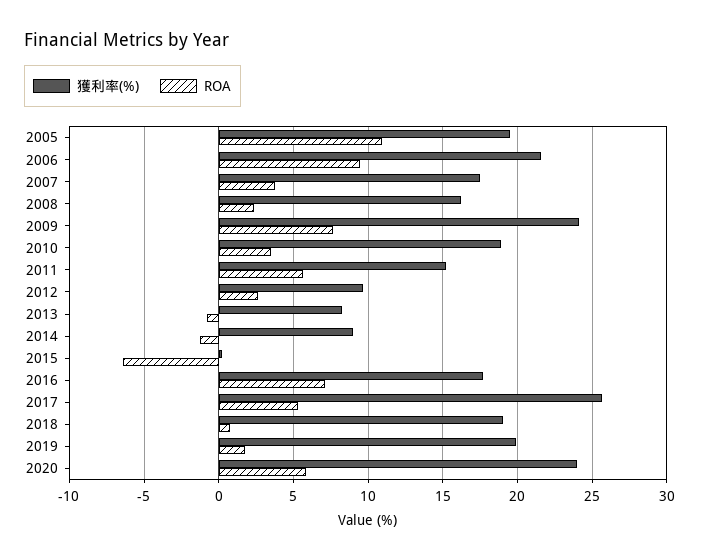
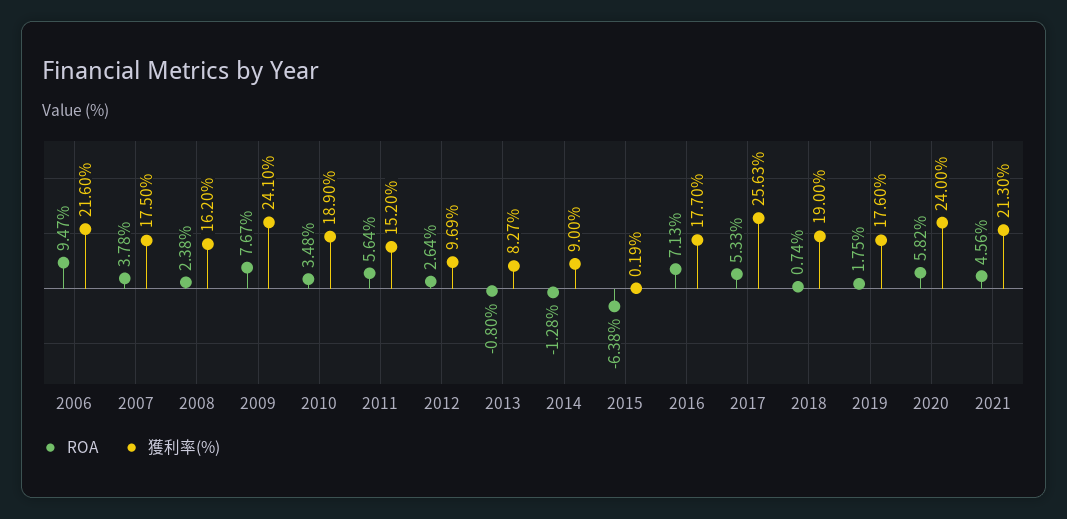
獲利率(%), 2005: 19.5 -> none
ROA, 2005: 11 -> none
獲利率(%), 2019: 20 -> 17.6
ROA, 2021: none -> 4.56
獲利率(%), 2021: none -> 21.3

